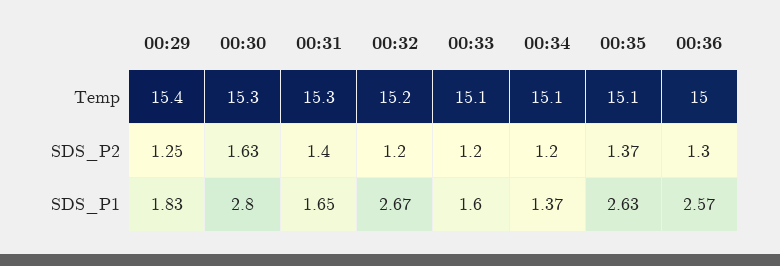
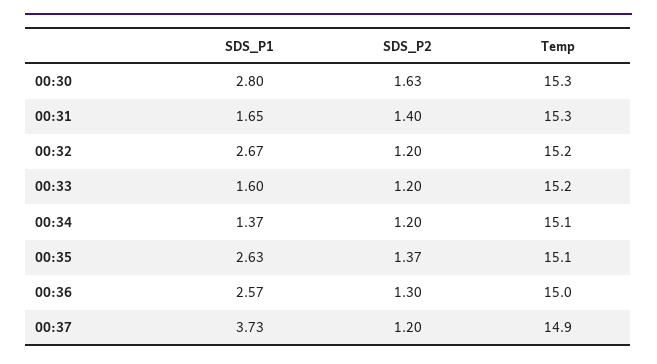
00:29, Temp: 15.4 -> none
00:33, Temp: 15.1 -> 15.2
00:29, SDS_P2: 1.25 -> none
00:29, SDS_P1: 1.83 -> none
00:37, SDS_P1: none -> 3.73
00:37, SDS_P2: none -> 1.2
00:37, Temp: none -> 14.9

